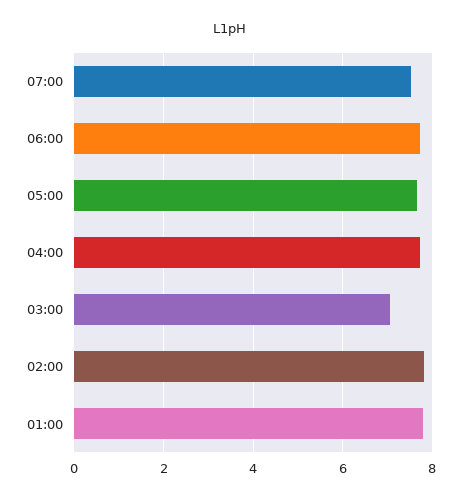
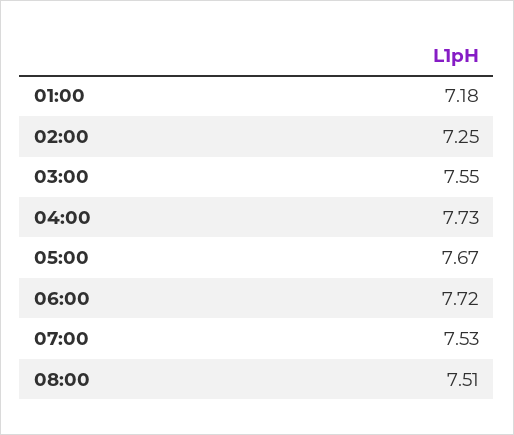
03:00: 7 -> 7.55
02:00: 7.8 -> 7.25
01:00: 7.8 -> 7.18
08:00: none -> 7.51

